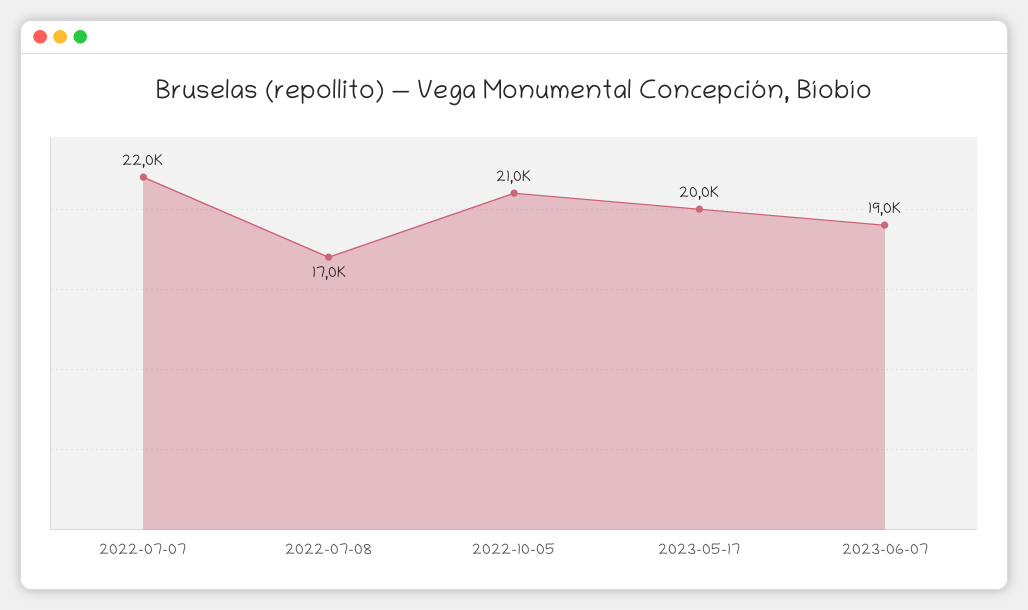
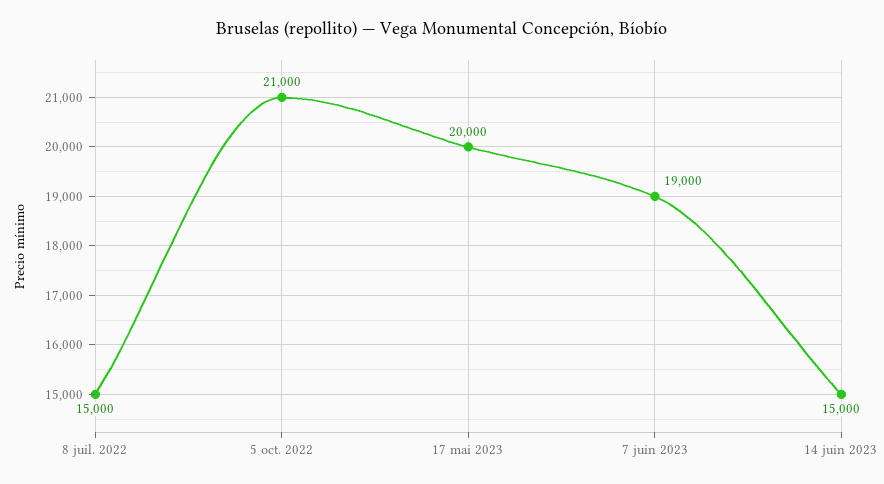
2022-07-07: 22000 -> none
2022-07-08: 17000 -> 15000
14 juin 2023: none -> 15000

